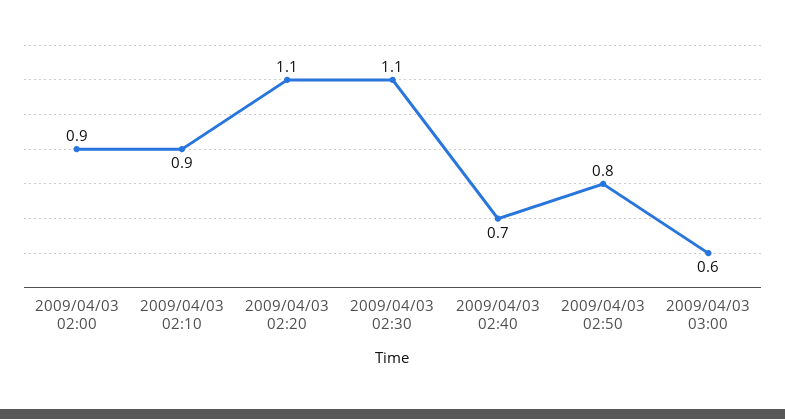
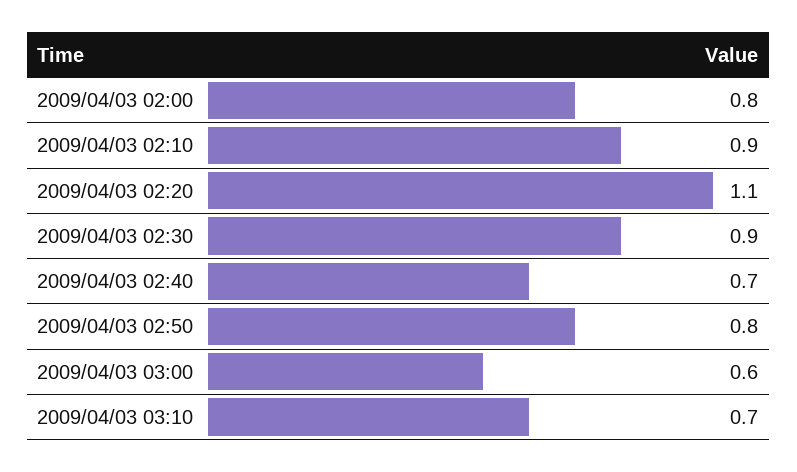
2009/04/03 02:00: 0.9 -> 0.8
2009/04/03 02:30: 1.1 -> 0.9
2009/04/03 03:10: none -> 0.7

